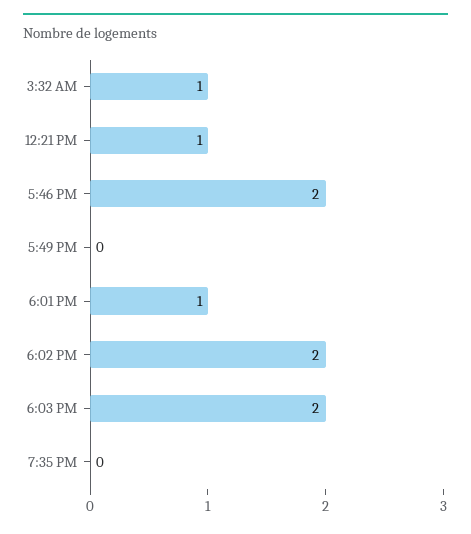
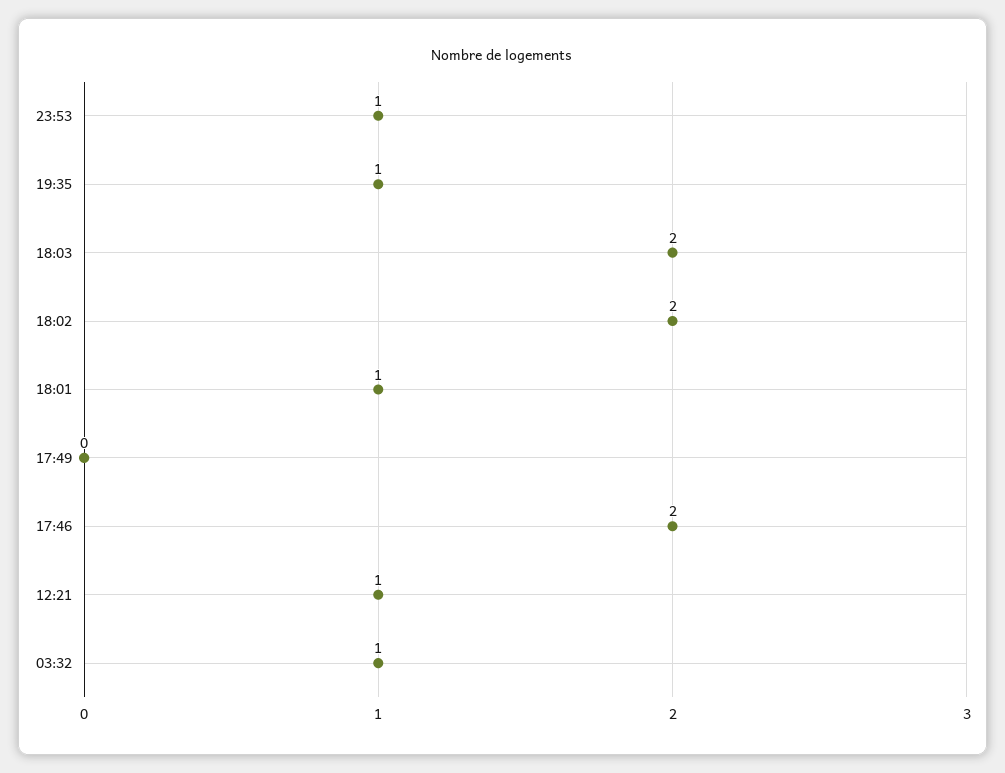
7:35 PM: 0 -> 1
23:53: none -> 1

